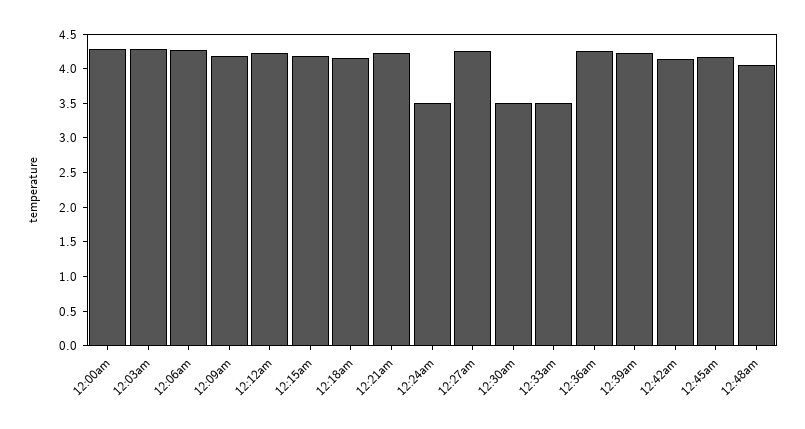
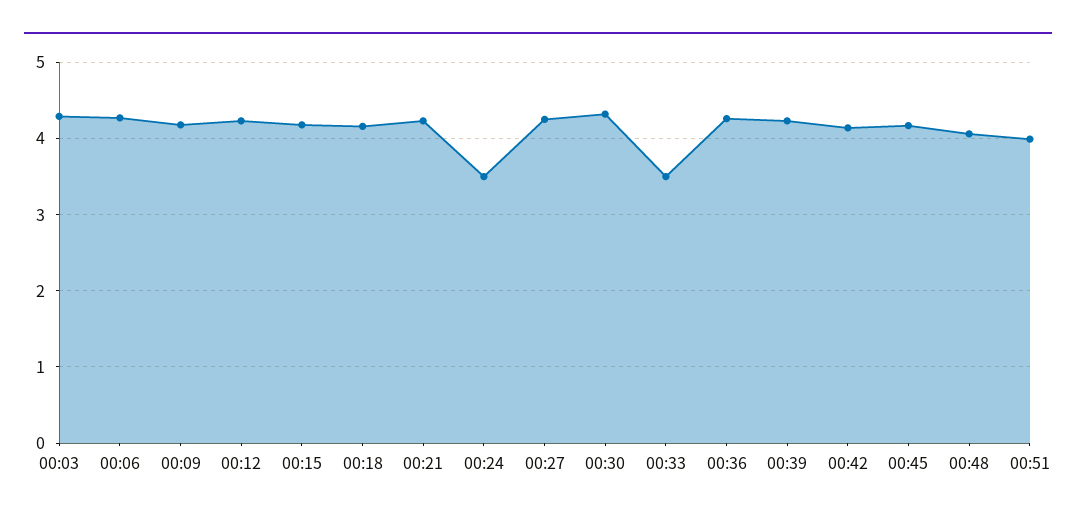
12:00am: 4.25 -> none
12:30am: 3.5 -> 4.3
00:51: none -> 4

